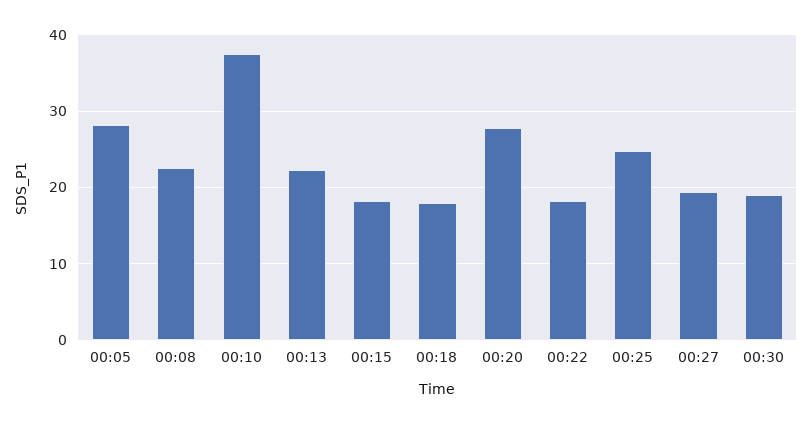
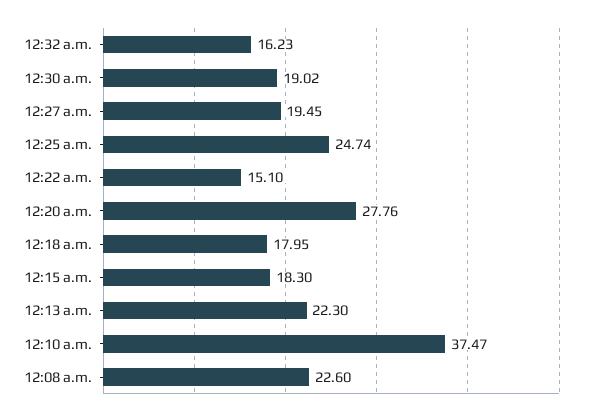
00:05: 28 -> none
00:22: 18 -> 15.1
12:32 a.m.: none -> 16.23

